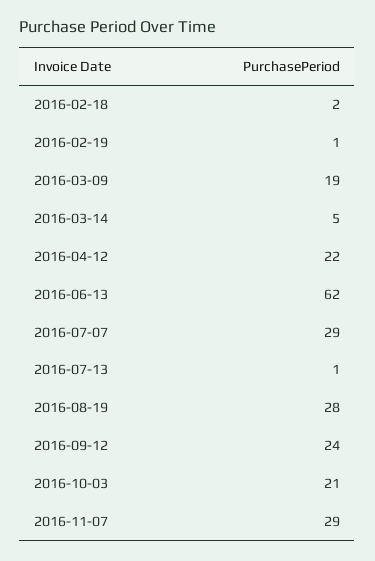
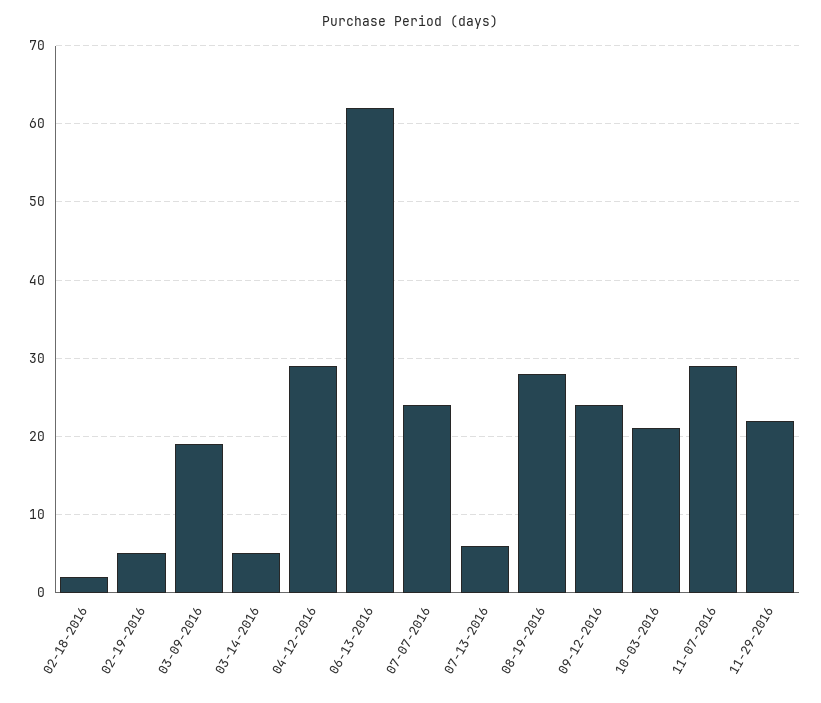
2016-02-19: 1 -> 5
2016-04-12: 22 -> 29
2016-07-07: 29 -> 24
2016-07-13: 1 -> 6
11-29-2016: none -> 22

